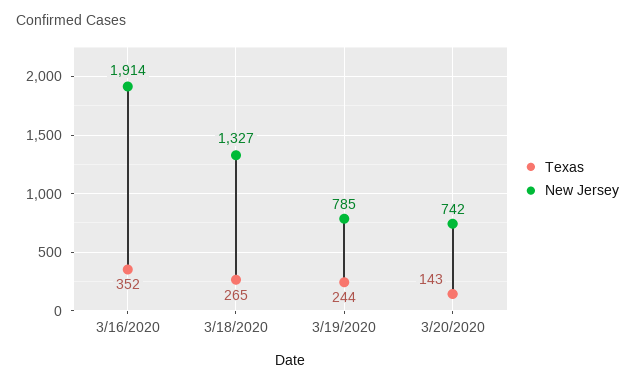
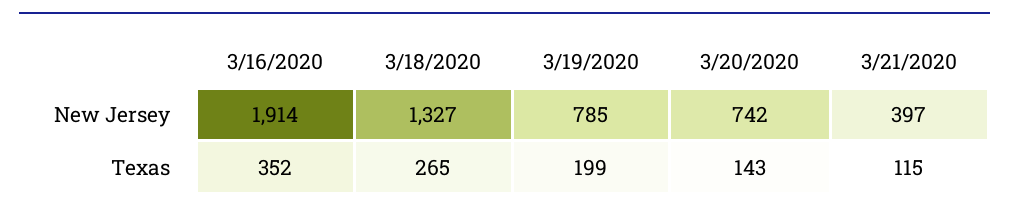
Texas, 3/19/2020: 244 -> 199
New Jersey, 3/21/2020: none -> 397
Texas, 3/21/2020: none -> 115

